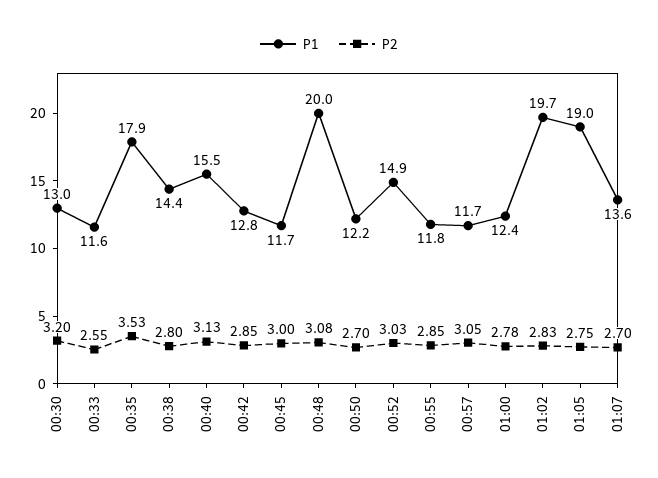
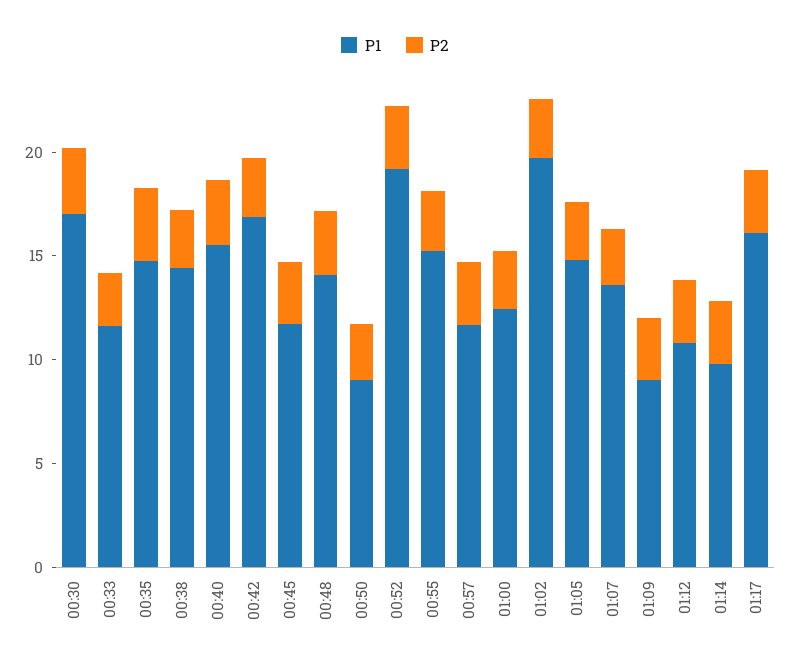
P1, 00:30: 13 -> 17
P1, 00:35: 17.9 -> 15
P1, 00:42: 12.8 -> 17
P1, 00:48: 20 -> 14
P1, 00:50: 12.2 -> 9
P1, 00:52: 14.9 -> 19
P1, 00:55: 11.8 -> 15
P1, 01:05: 19 -> 15
P1, 01:09: none -> 9
P2, 01:09: none -> 3
P1, 01:12: none -> 11
P2, 01:12: none -> 3
P1, 01:14: none -> 10
P2, 01:14: none -> 3
P1, 01:17: none -> 16
P2, 01:17: none -> 3

